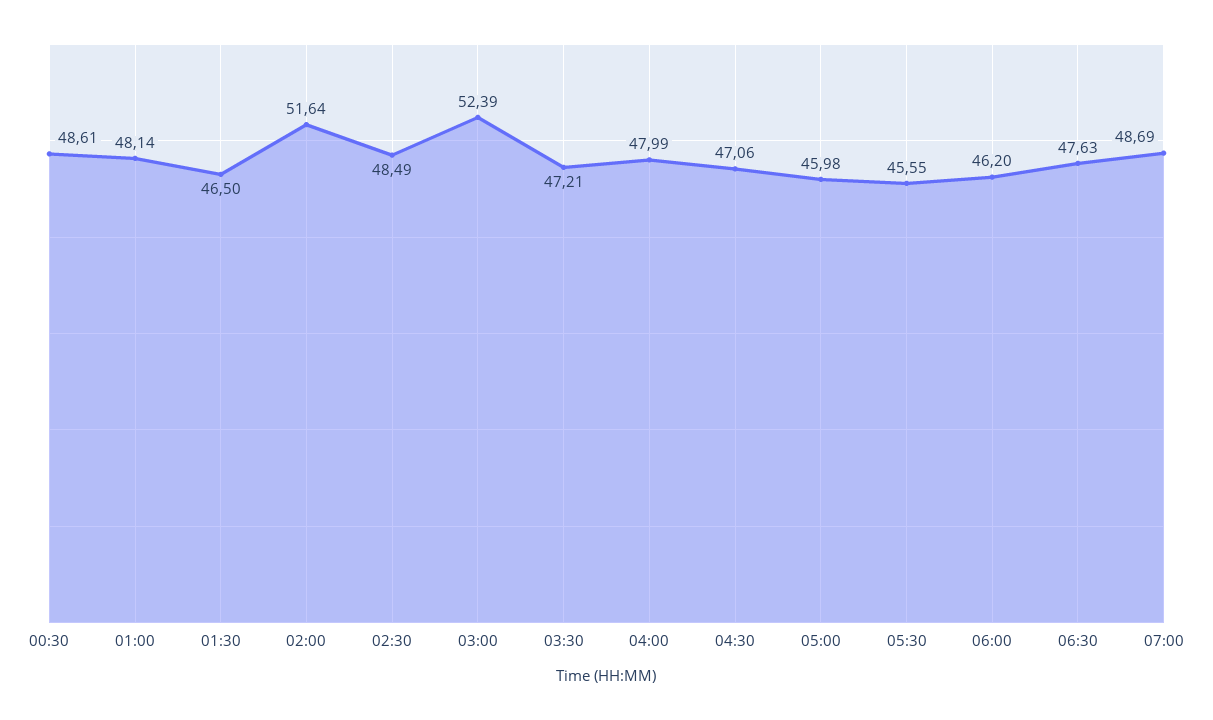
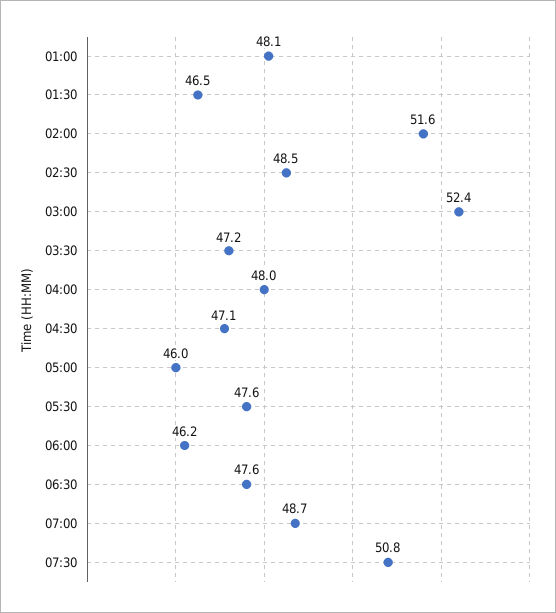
00:30: 48.61 -> none
05:30: 45.55 -> 47.6
07:30: none -> 50.8

